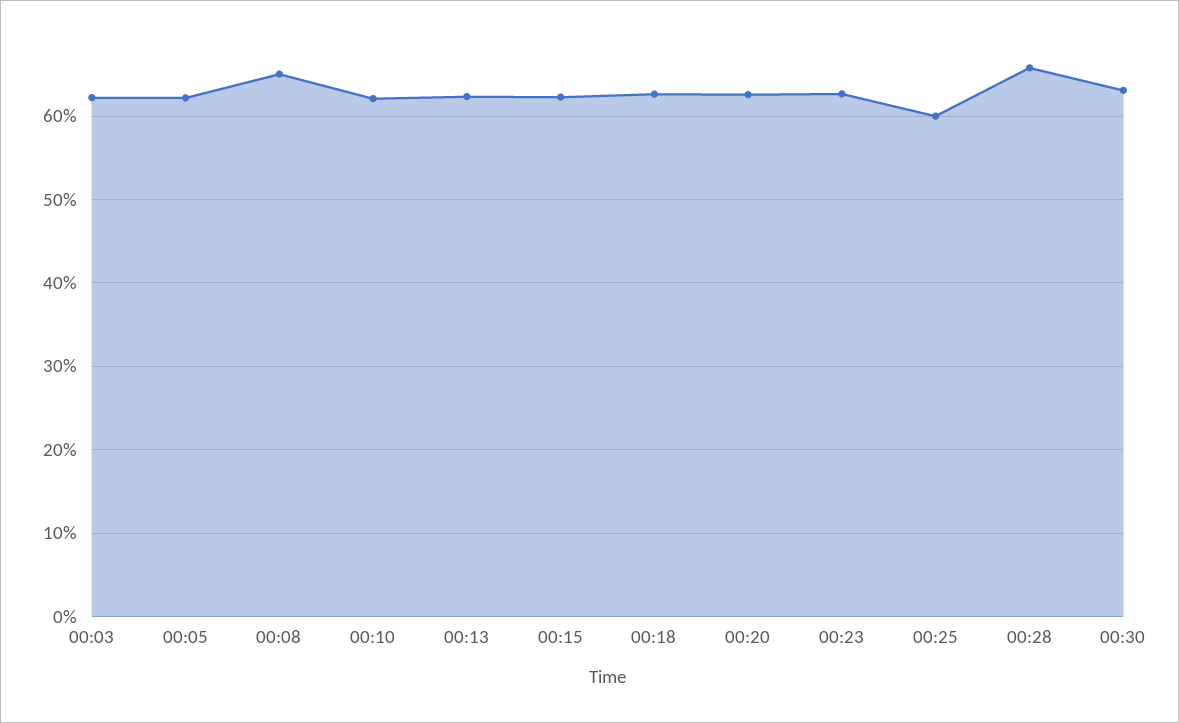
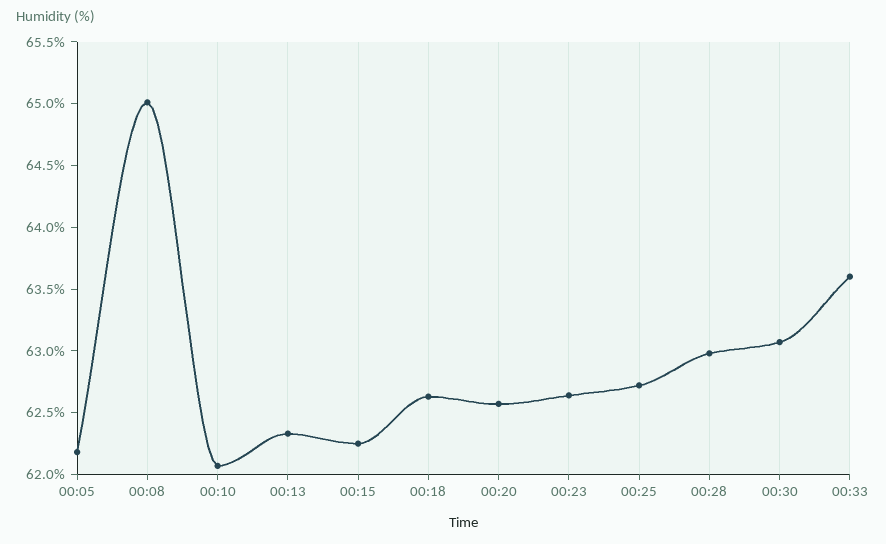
00:03: 62 -> none
00:25: 60 -> 62.7
00:28: 66 -> 63
00:33: none -> 63.6

